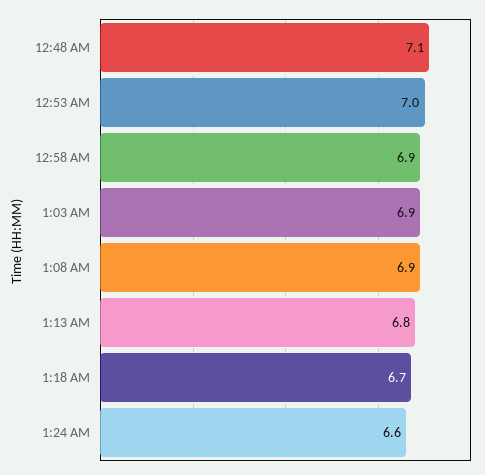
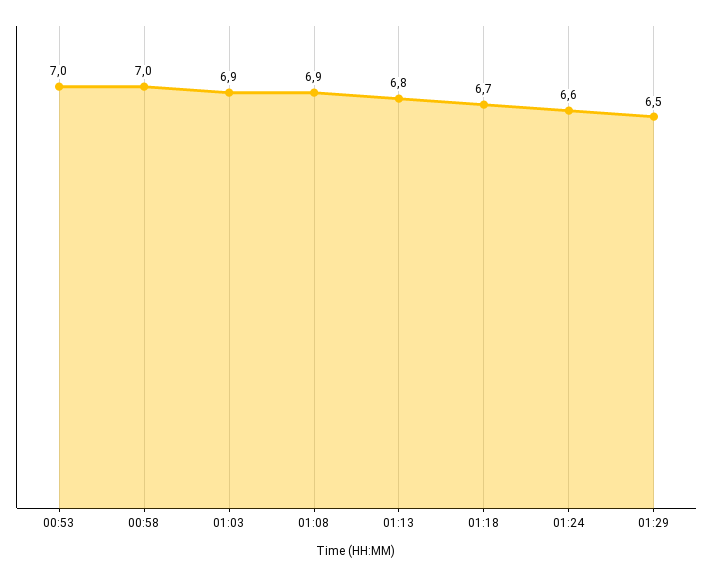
12:48 AM: 7.1 -> none
12:58 AM: 6.9 -> 7
01:29: none -> 6.5

